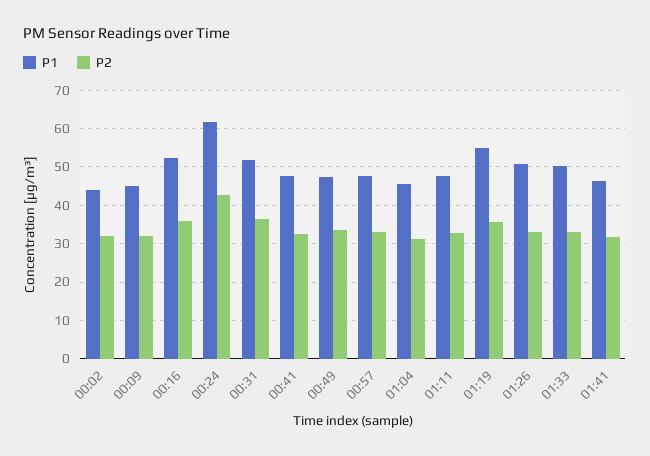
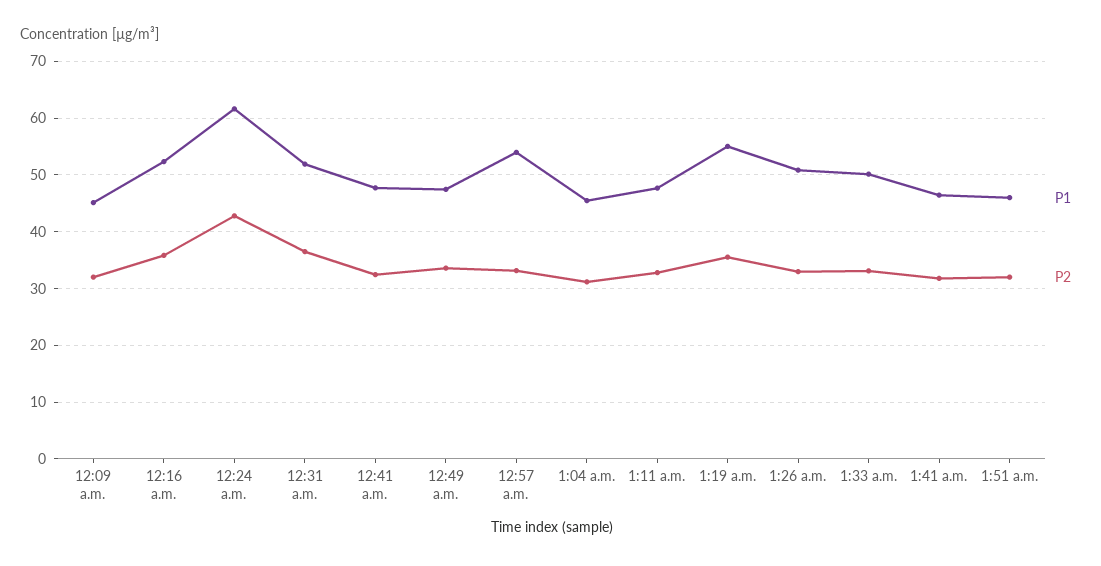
P1, 00:02: 44 -> none
P2, 00:02: 32 -> none
P1, 00:57: 48 -> 54
P1, 1:51 a.m.: none -> 46
P2, 1:51 a.m.: none -> 32

